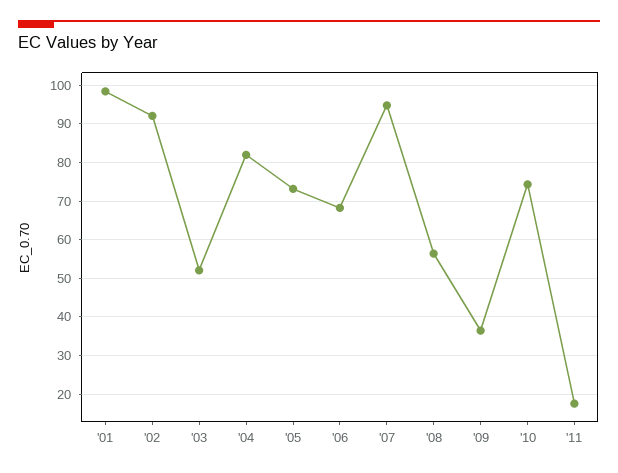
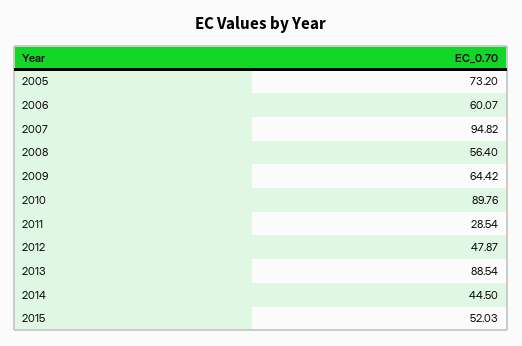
'01: 98 -> none
'02: 92 -> none
'03: 52 -> none
'04: 82 -> none
'06: 68 -> 60.07
'09: 36 -> 64.42
'10: 74 -> 89.76
'11: 18 -> 28.54
2012: none -> 47.87
2013: none -> 88.54
2014: none -> 44.5
2015: none -> 52.03

